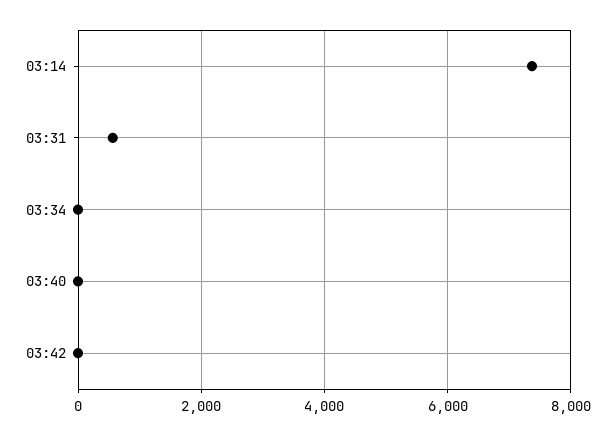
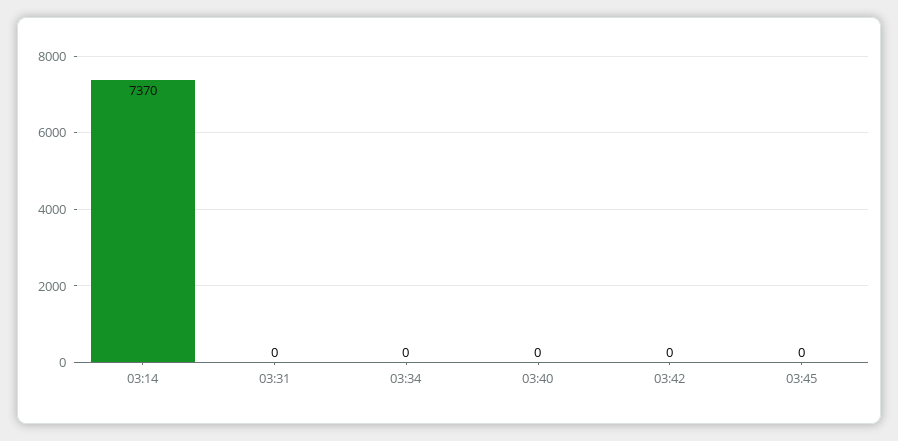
03:31: 600 -> 0
03:45: none -> 0

